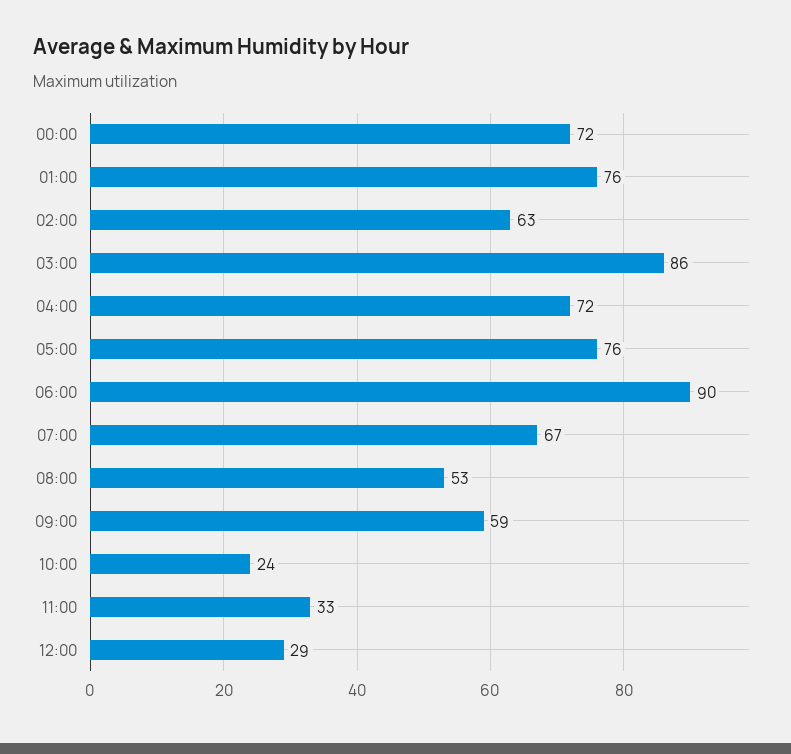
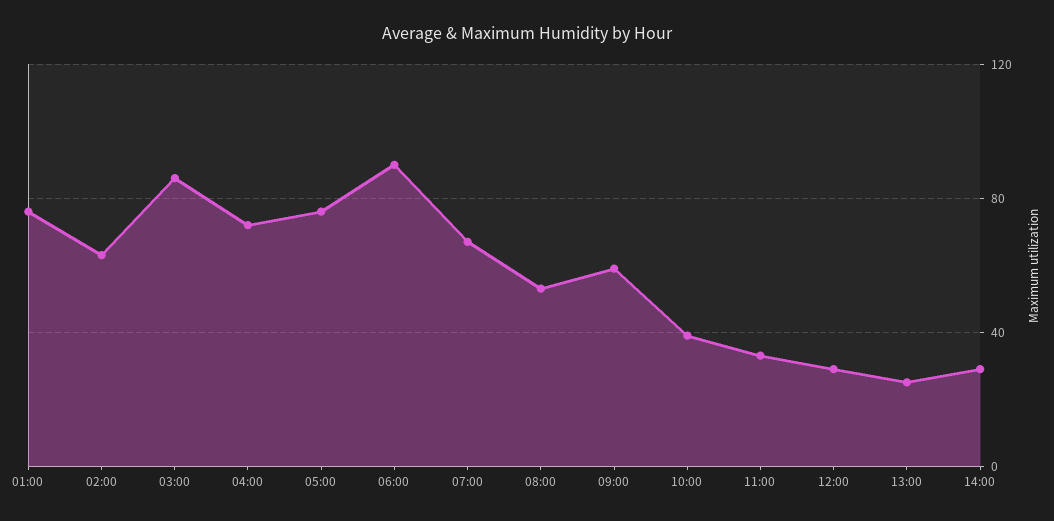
00:00: 72 -> none
10:00: 24 -> 40
13:00: none -> 25
14:00: none -> 30

